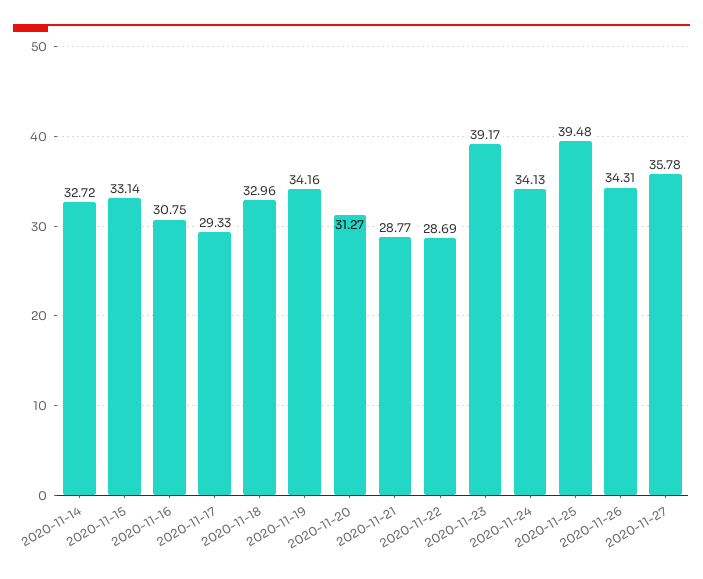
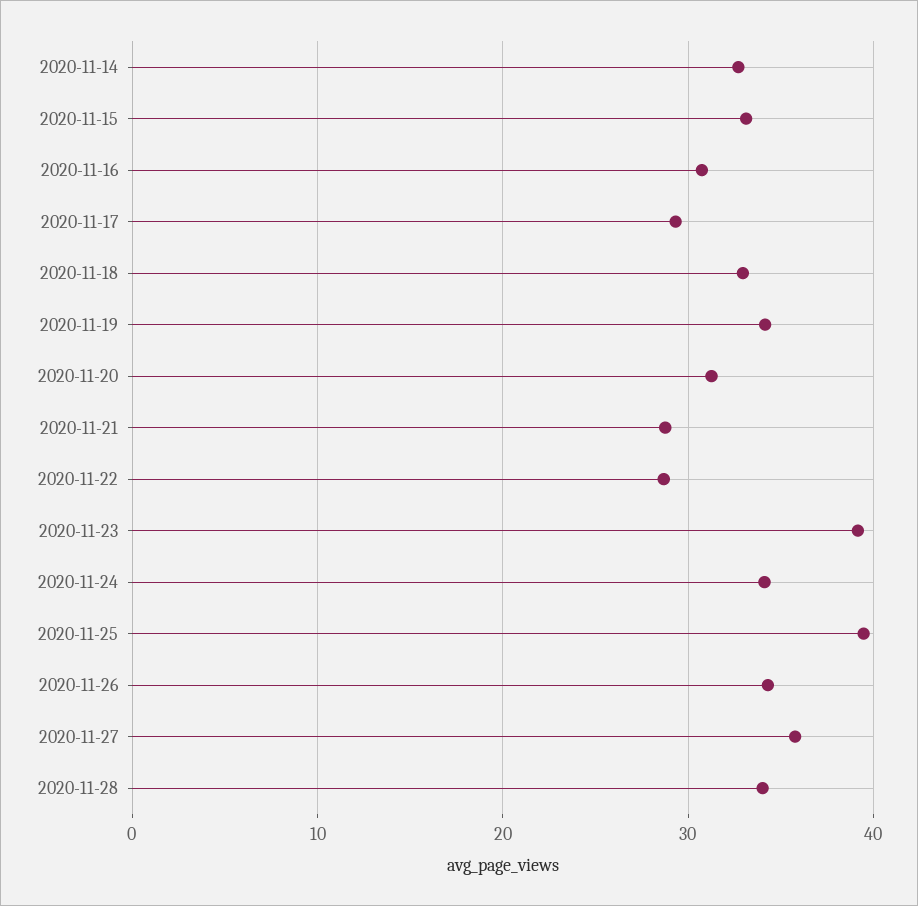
2020-11-28: none -> 34

